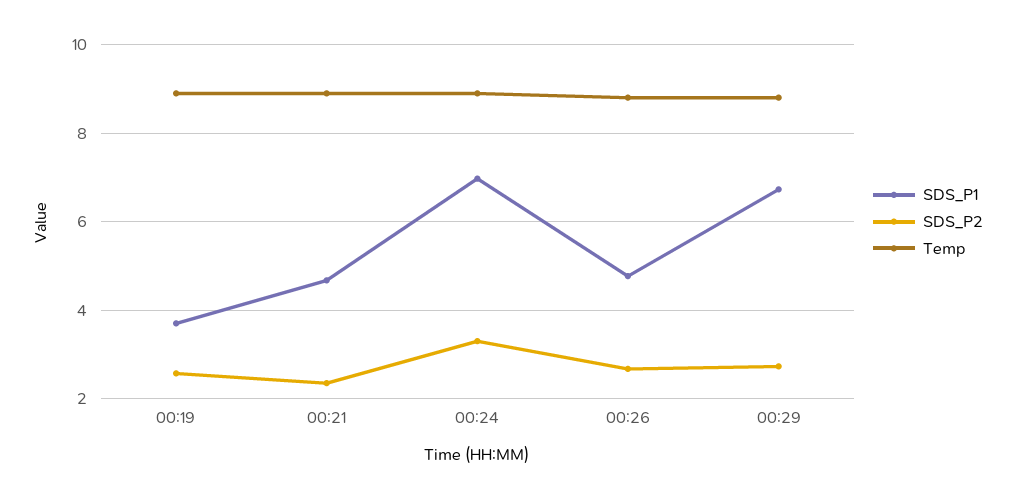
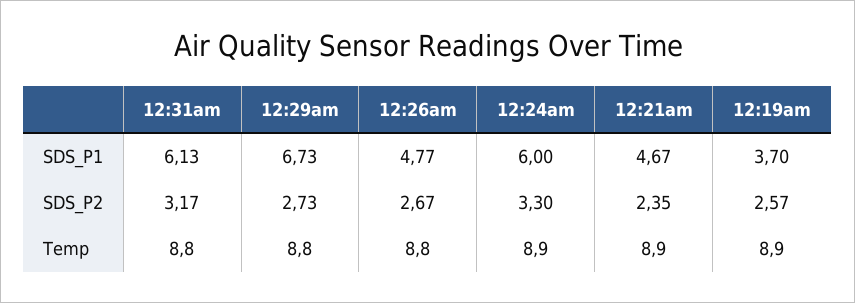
SDS_P1, 00:24: 7 -> 6
SDS_P1, 12:31am: none -> 6.13
SDS_P2, 12:31am: none -> 3.17
Temp, 12:31am: none -> 8.8

